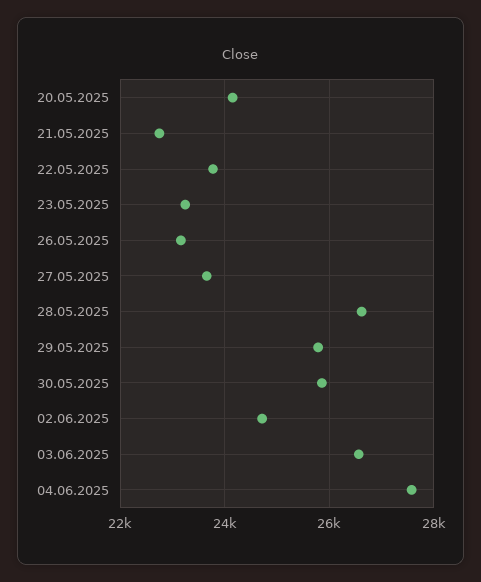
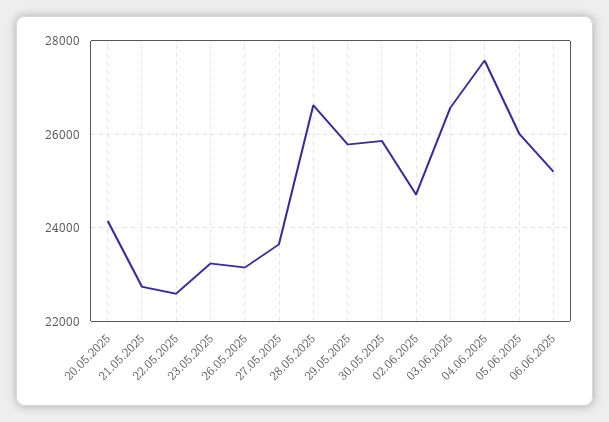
22.05.2025: 23800 -> 22600
05.06.2025: none -> 26000
06.06.2025: none -> 25200

